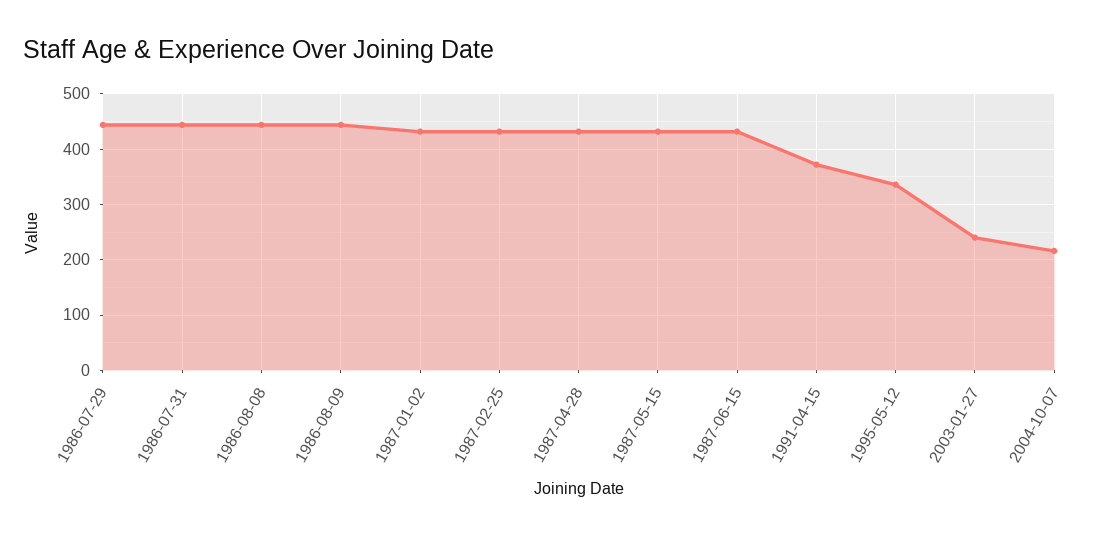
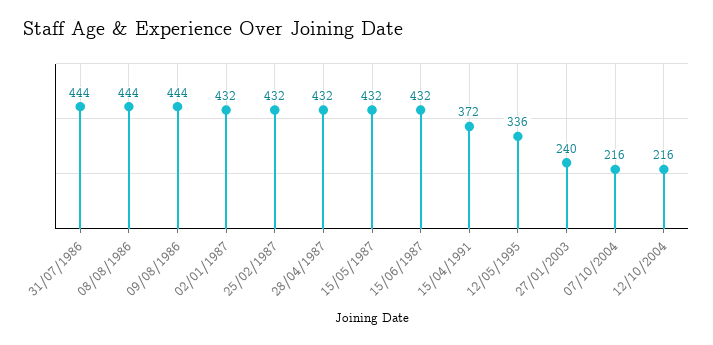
1986-07-29: 440 -> none
12/10/2004: none -> 216

